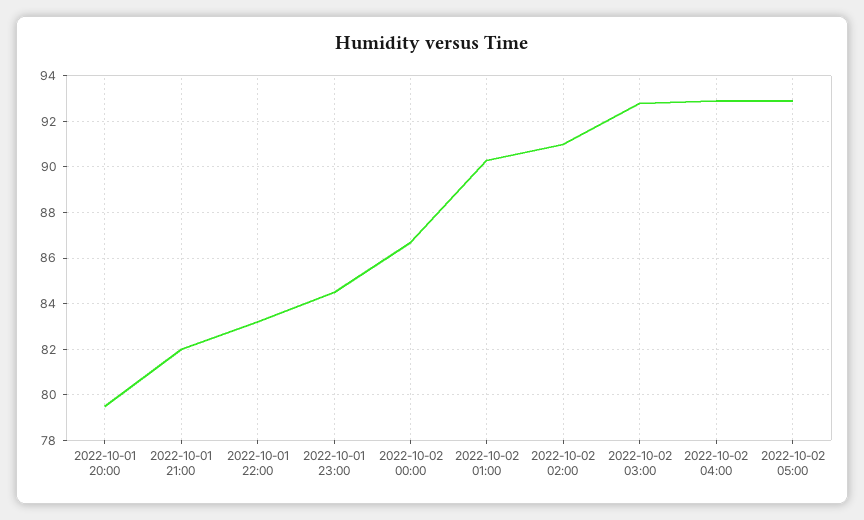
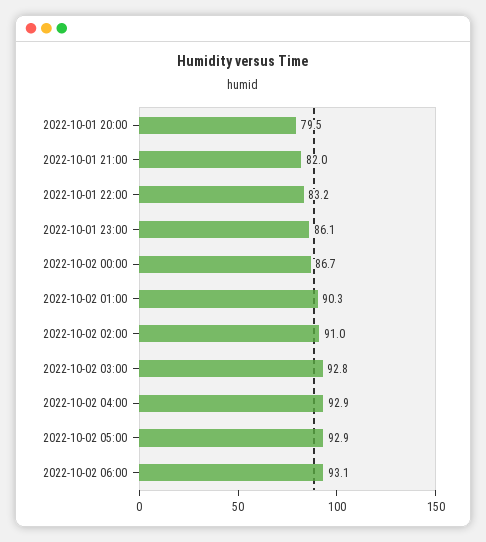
2022-10-01 23:00: 84.5 -> 86.1
2022-10-02 06:00: none -> 93.1

